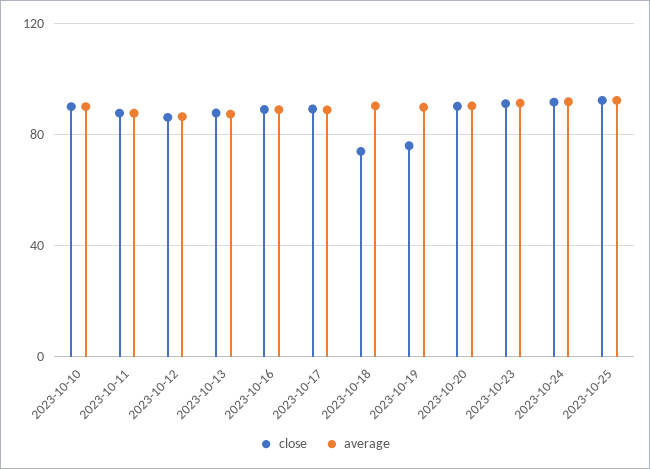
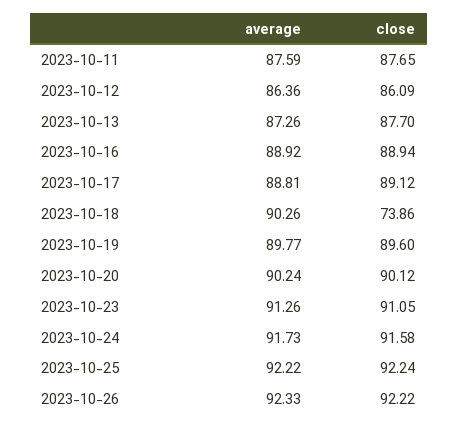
close, 2023-10-10: 90 -> none
average, 2023-10-10: 90 -> none
close, 2023-10-19: 75 -> 89.6
average, 2023-10-26: none -> 92.33
close, 2023-10-26: none -> 92.22

